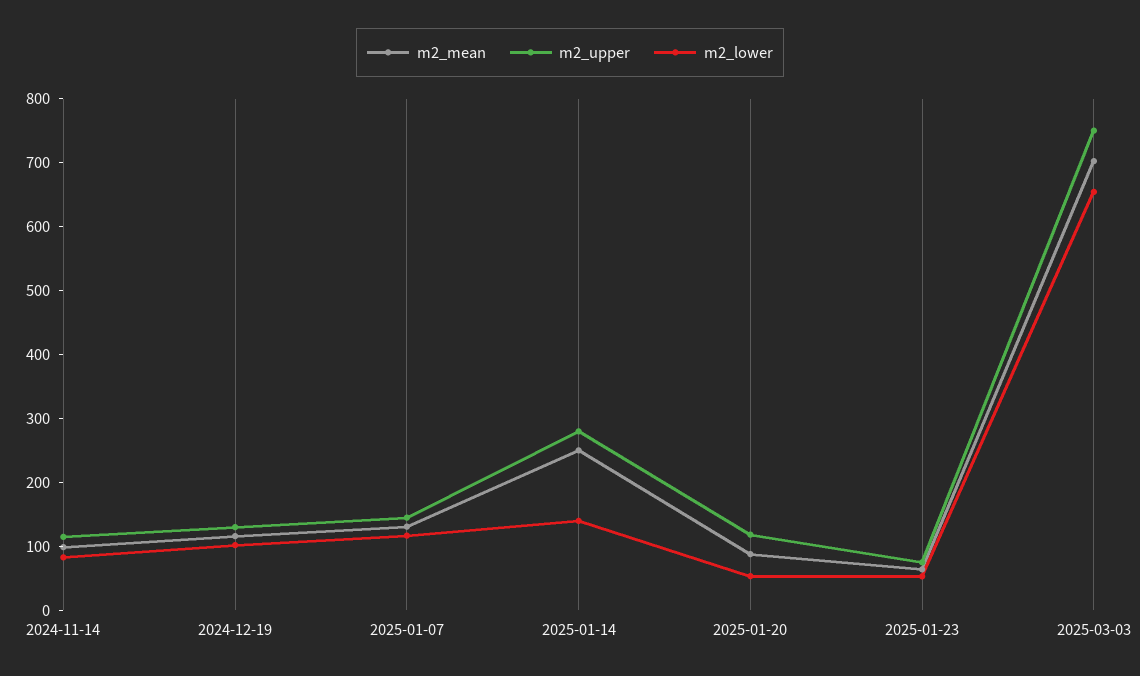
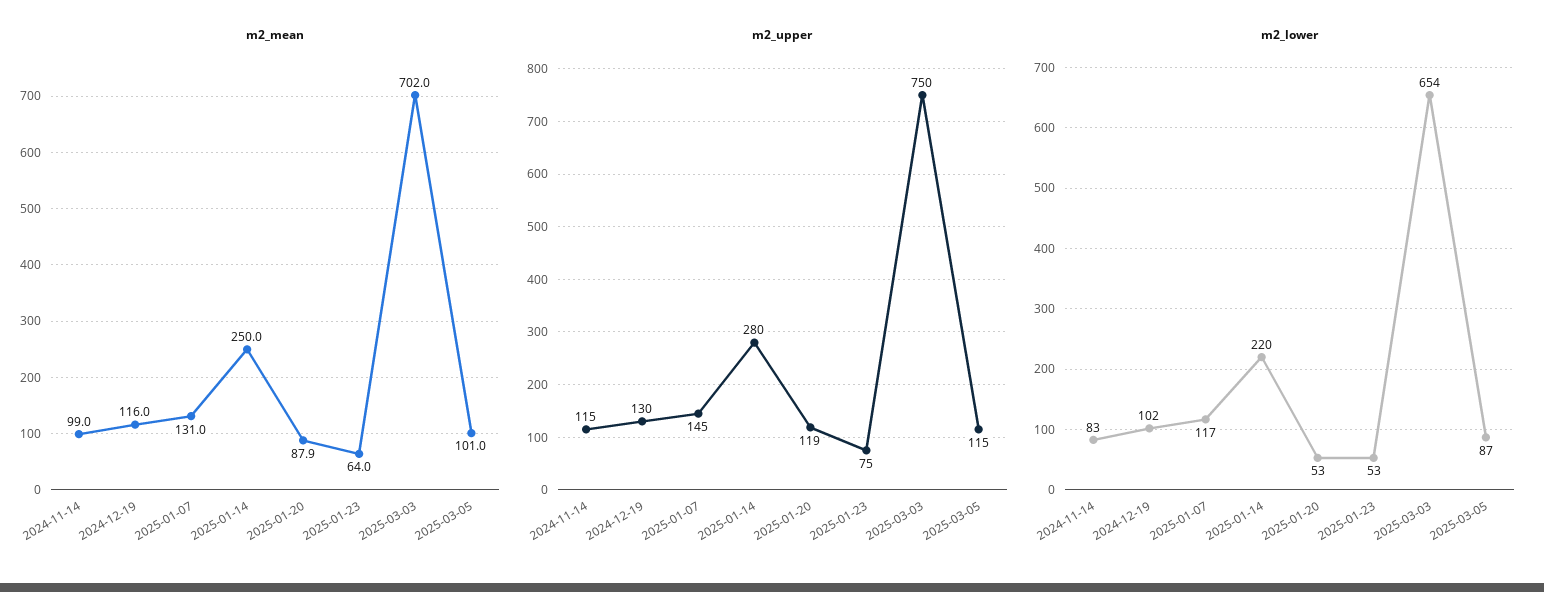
m2_lower, 2025-01-14: 140 -> 220
m2_mean, 2025-03-05: none -> 101
m2_upper, 2025-03-05: none -> 115
m2_lower, 2025-03-05: none -> 87

